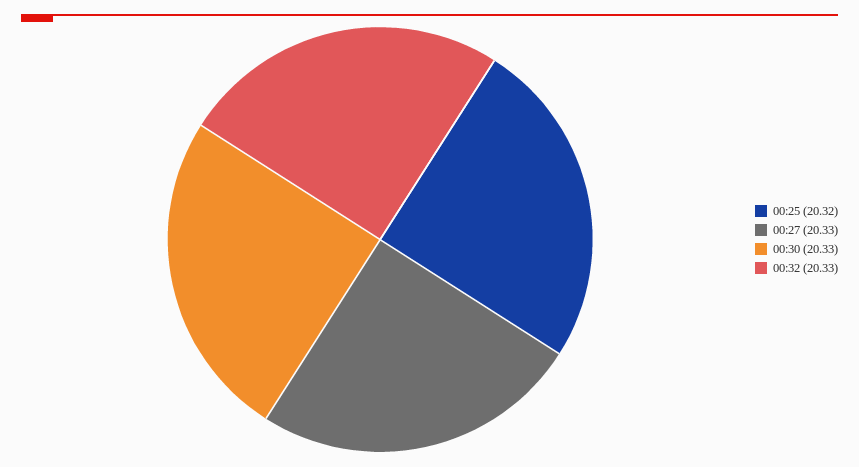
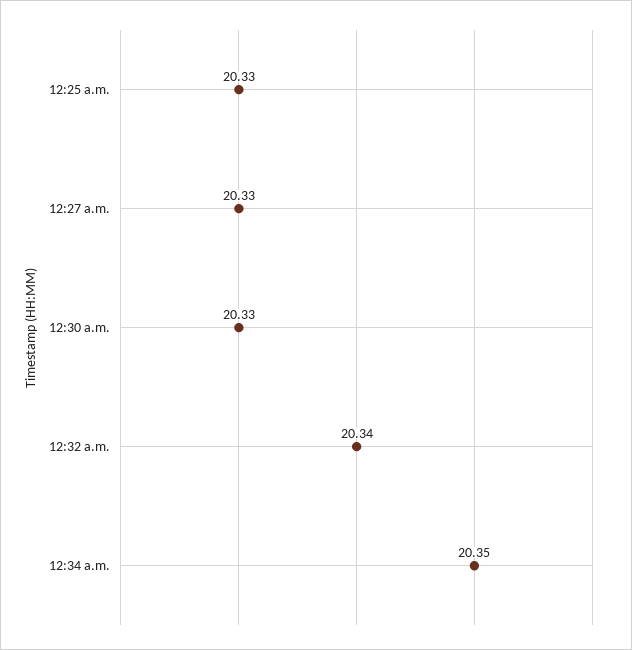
00:25: 20.32 -> 20.33
00:32: 20.33 -> 20.34
12:34 a.m.: none -> 20.35

